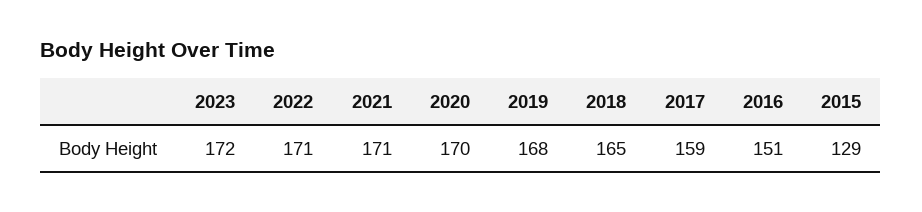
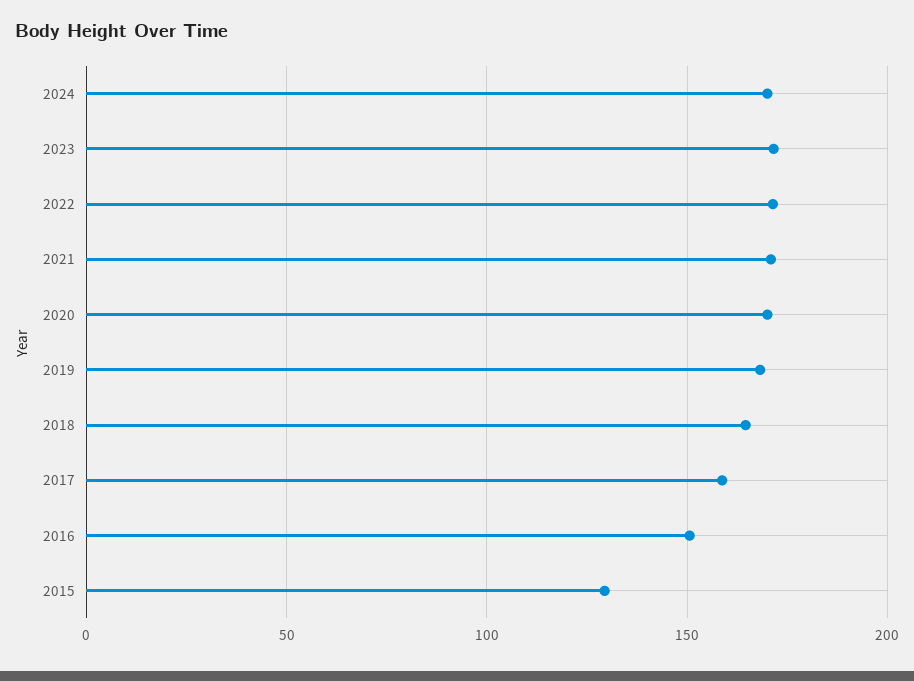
2024: none -> 170

